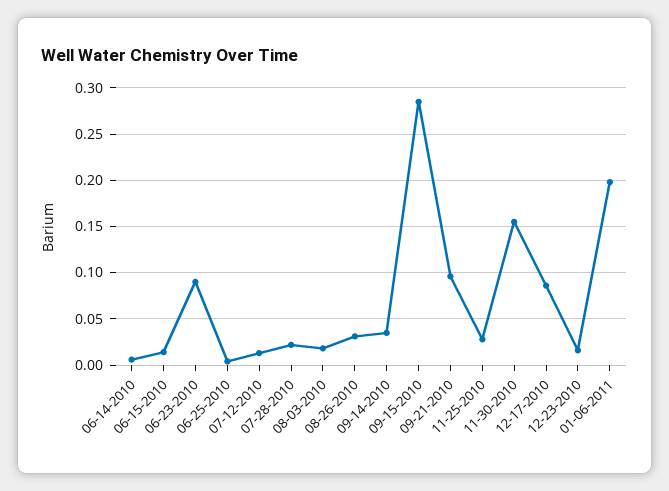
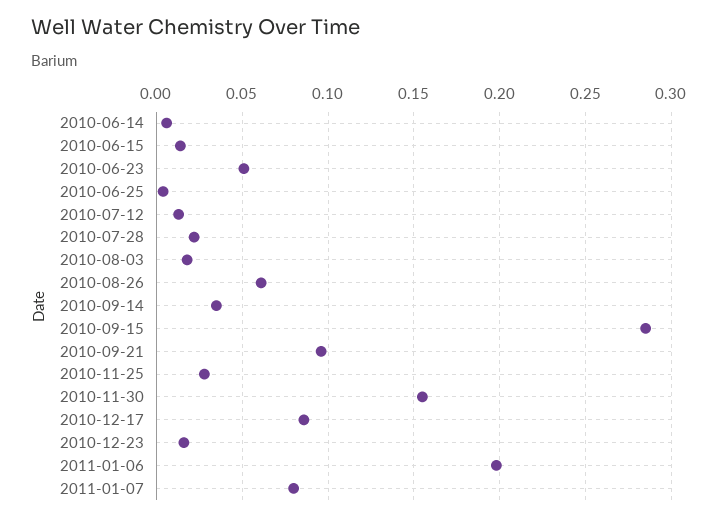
06-23-2010: 0.09 -> 0.05
08-26-2010: 0.03 -> 0.06
2011-01-07: none -> 0.08

